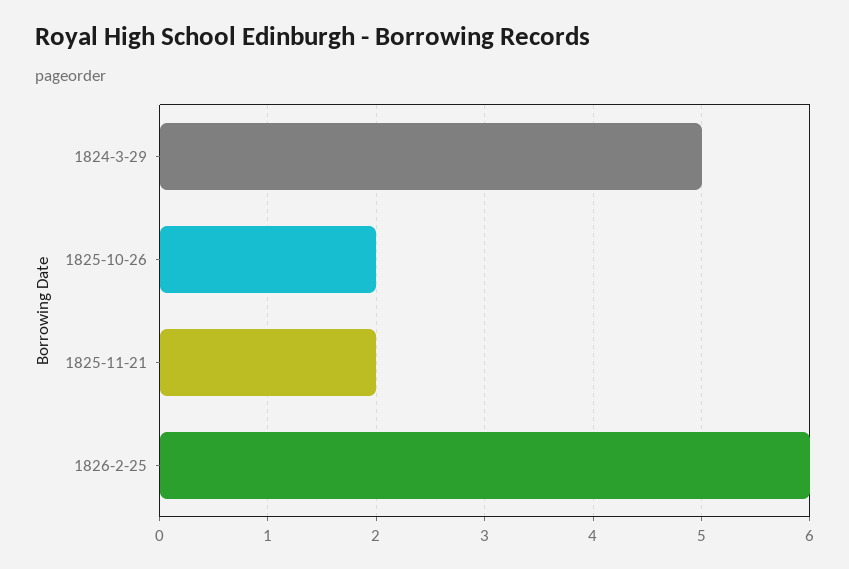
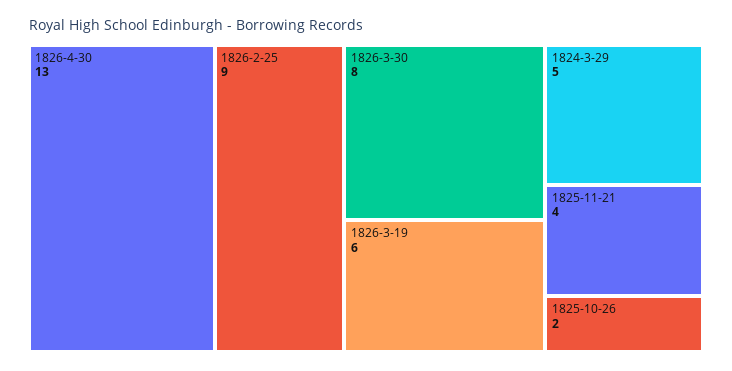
1825-11-21: 2 -> 4
1826-2-25: 6 -> 9
1826-4-30: none -> 13
1826-3-30: none -> 8
1826-3-19: none -> 6

